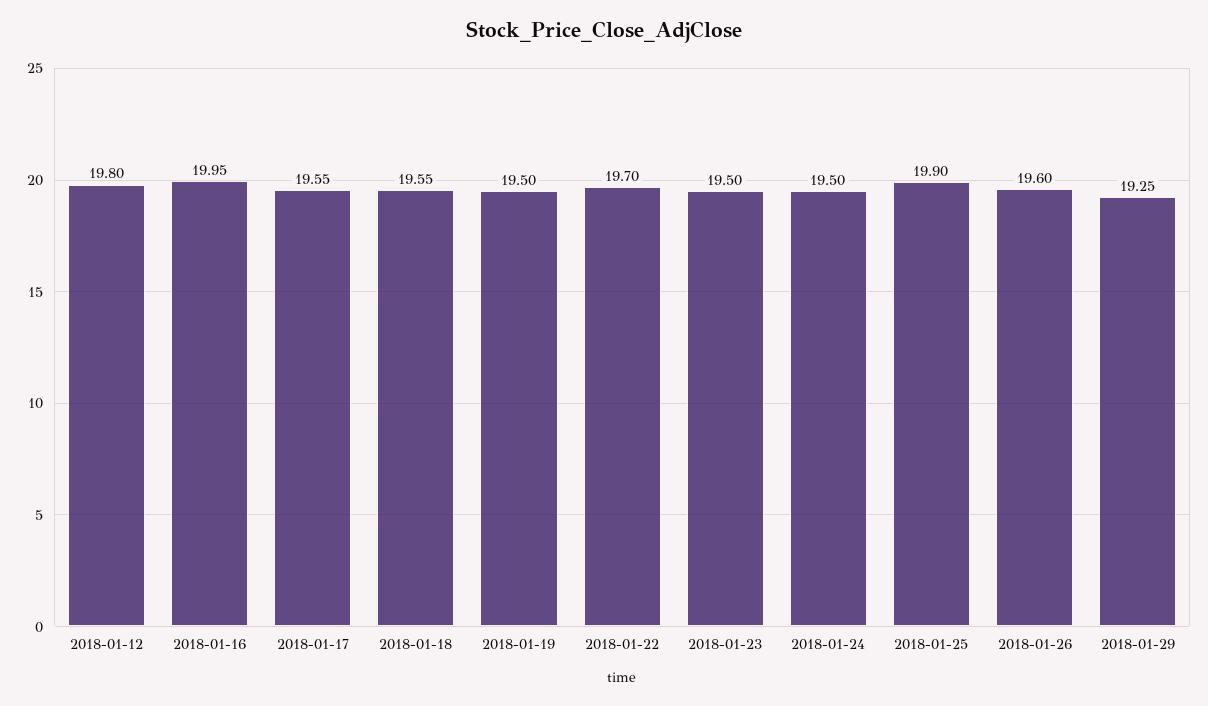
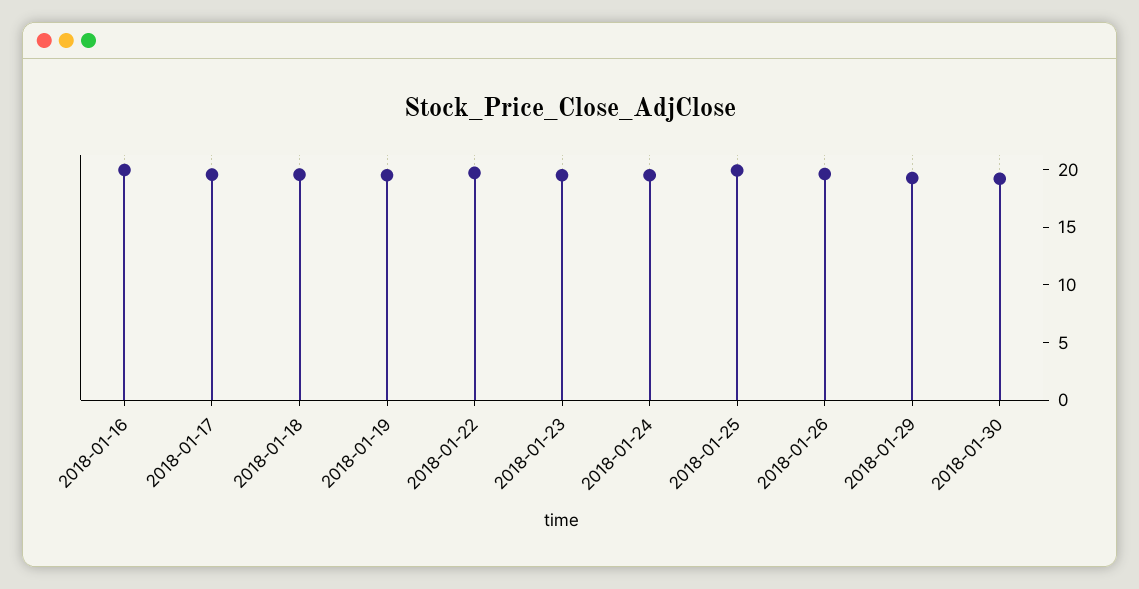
2018-01-12: 19.8 -> none
2018-01-30: none -> 19

